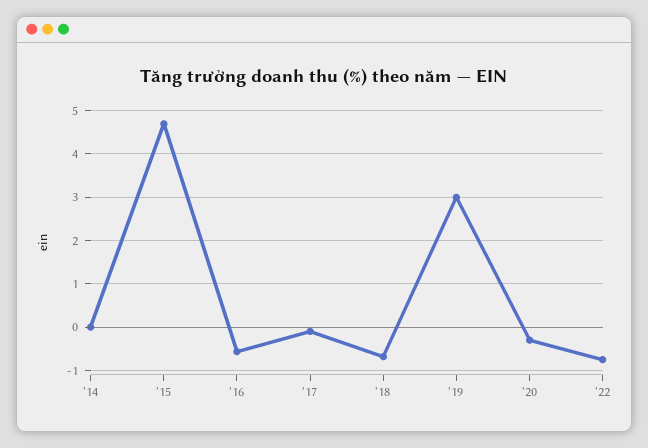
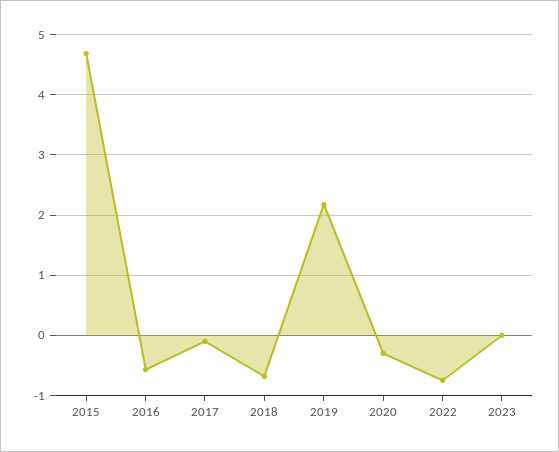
'14: 0 -> none
'19: 3 -> 2.2
2023: none -> 0

